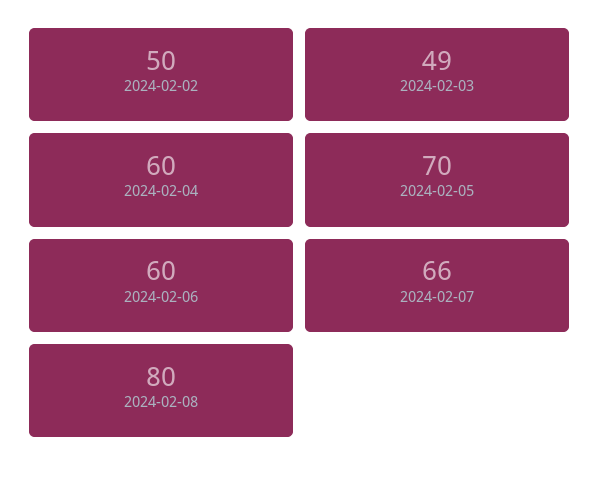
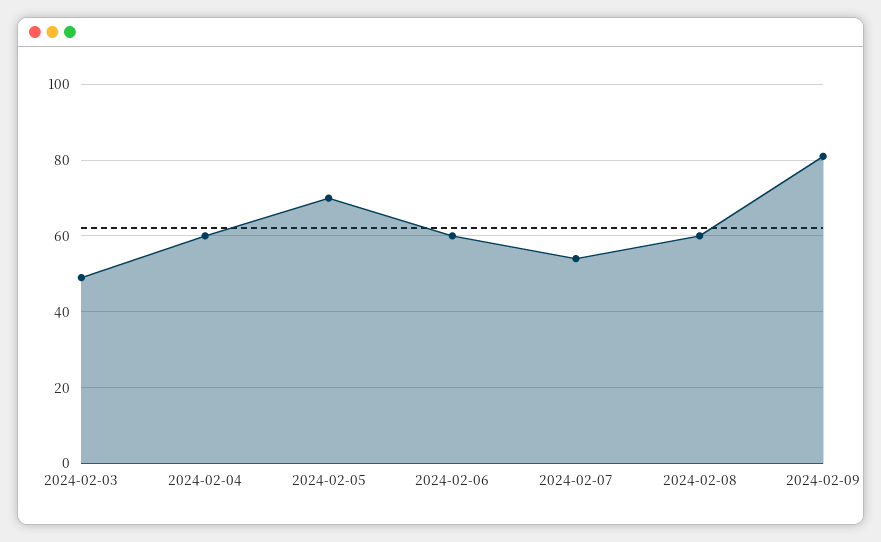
2024-02-02: 50 -> none
2024-02-07: 66 -> 55
2024-02-08: 80 -> 60
2024-02-09: none -> 80

